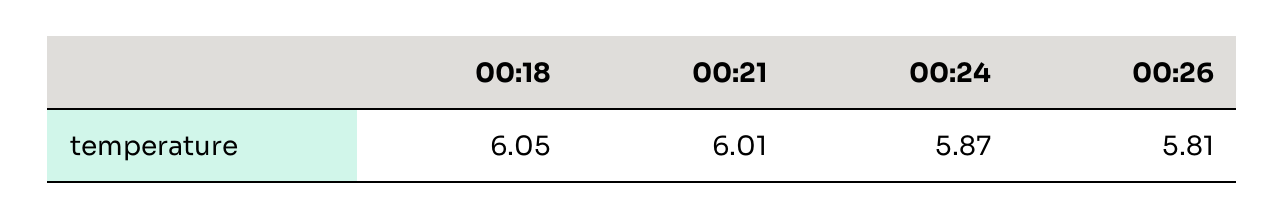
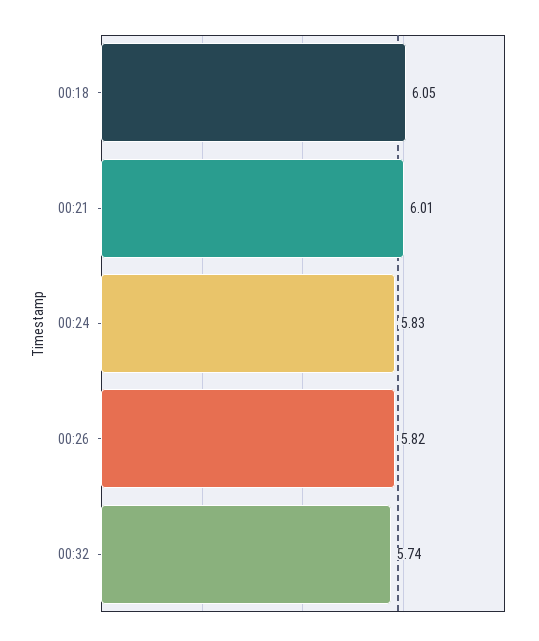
00:24: 5.87 -> 5.83
00:26: 5.81 -> 5.82
00:32: none -> 5.74

